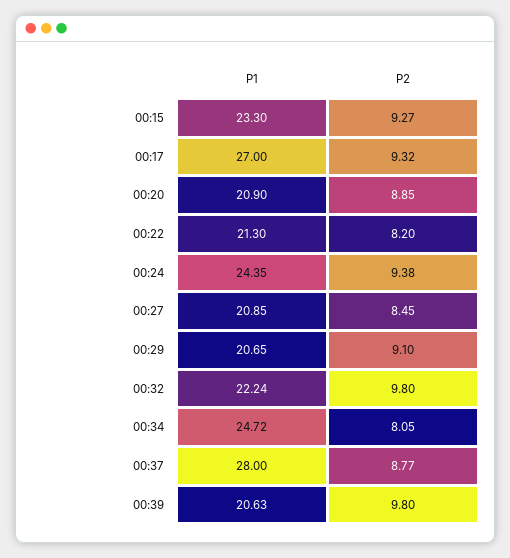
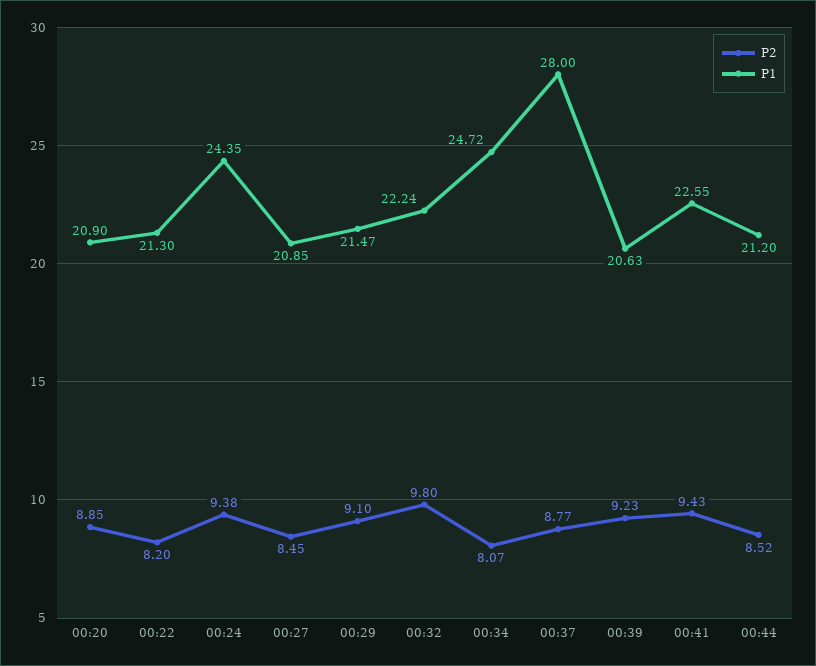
P1, 00:15: 23.3 -> none
P2, 00:15: 9.27 -> none
P1, 00:17: 27 -> none
P2, 00:17: 9.32 -> none
P1, 00:29: 20.65 -> 21.47
P2, 00:34: 8.05 -> 8.07
P2, 00:39: 9.8 -> 9.23
P2, 00:41: none -> 9.43
P1, 00:41: none -> 22.55
P2, 00:44: none -> 8.52
P1, 00:44: none -> 21.2

